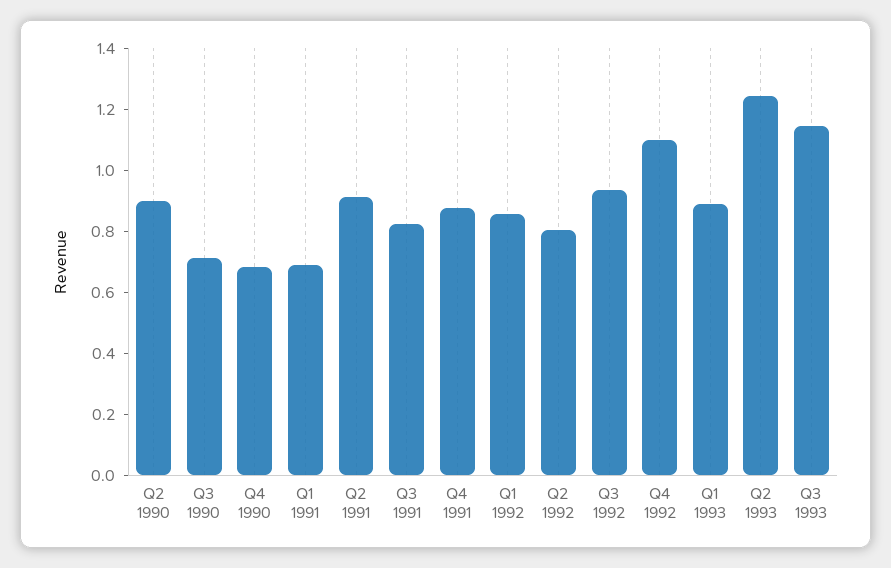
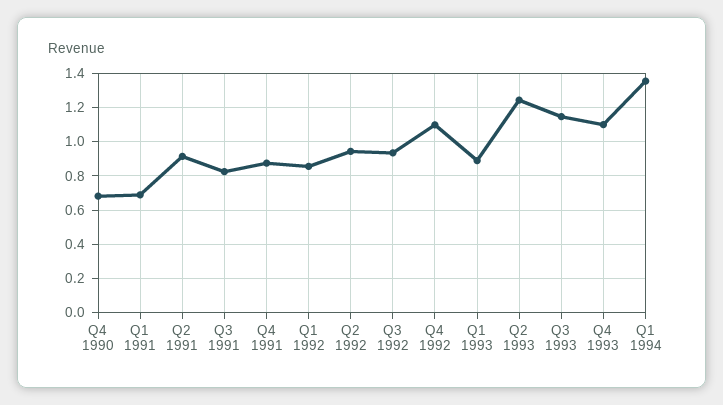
Q2 1990: 0.9 -> none
Q3 1990: 0.7 -> none
Q2 1992: 0.8 -> 0.95
Q4 1993: none -> 1.1
Q1 1994: none -> 1.35

